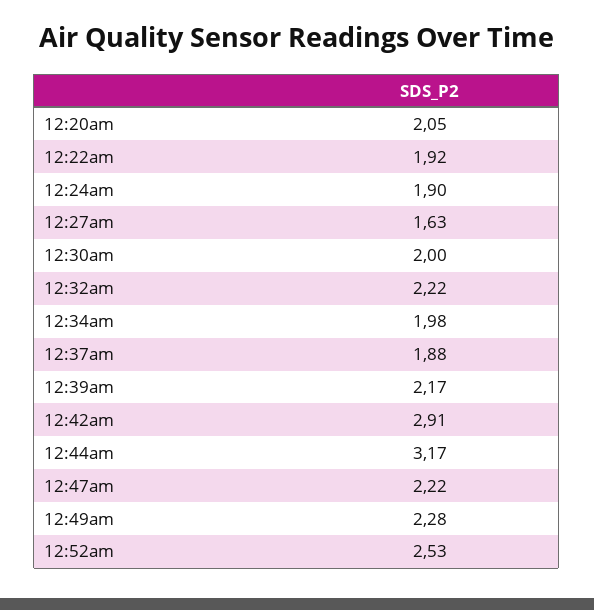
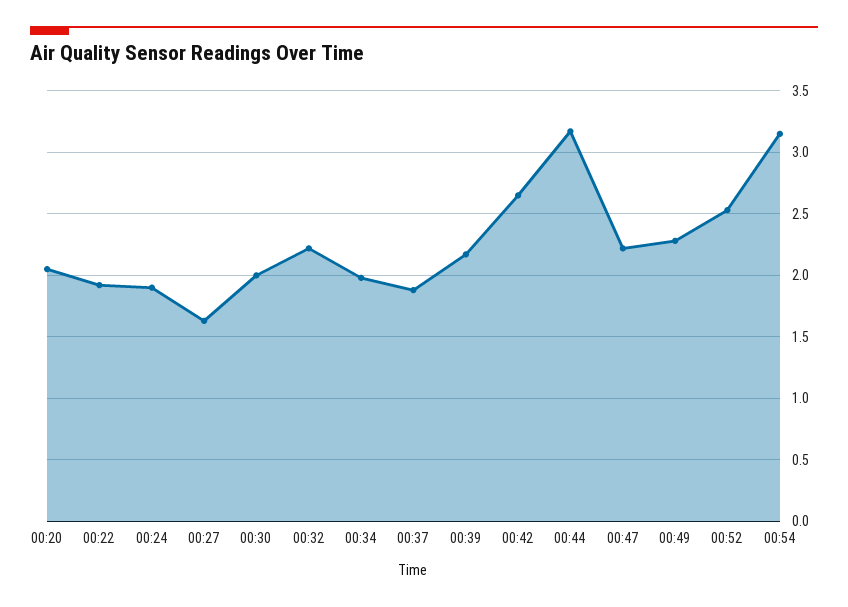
12:42am: 2.91 -> 2.65
00:54: none -> 3.15

